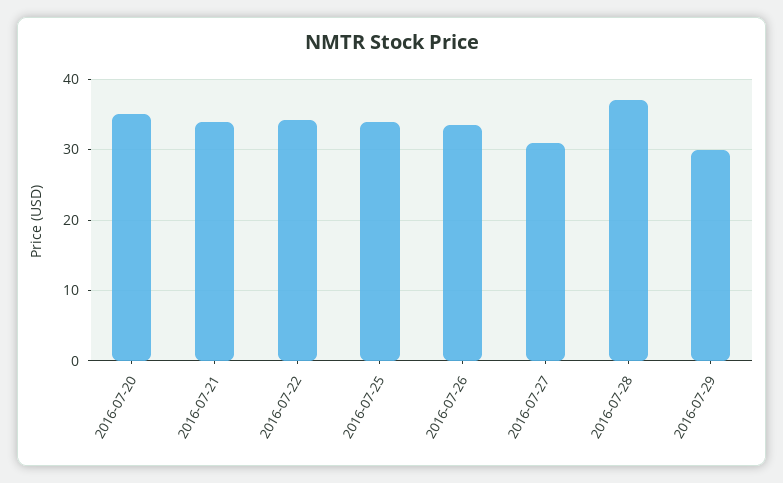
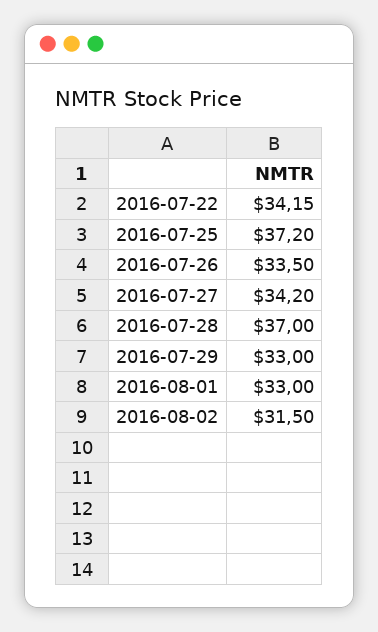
2016-07-20: 35 -> none
2016-07-21: 34 -> none
2016-07-25: 34 -> 37.2
2016-07-27: 31 -> 34.2
2016-07-29: 30 -> 33
2016-08-01: none -> 33
2016-08-02: none -> 31.5

